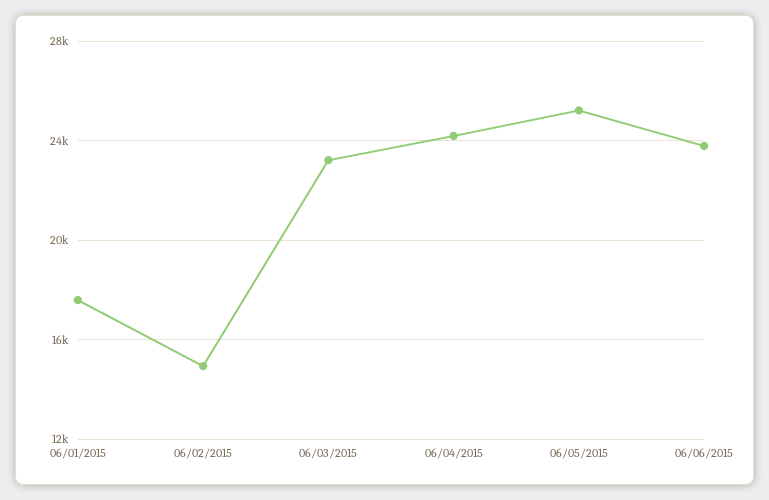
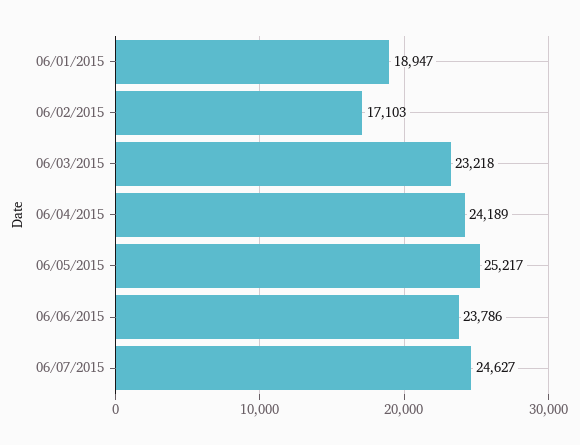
06/01/2015: 17500 -> 18947
06/02/2015: 15000 -> 17103
06/07/2015: none -> 24627

